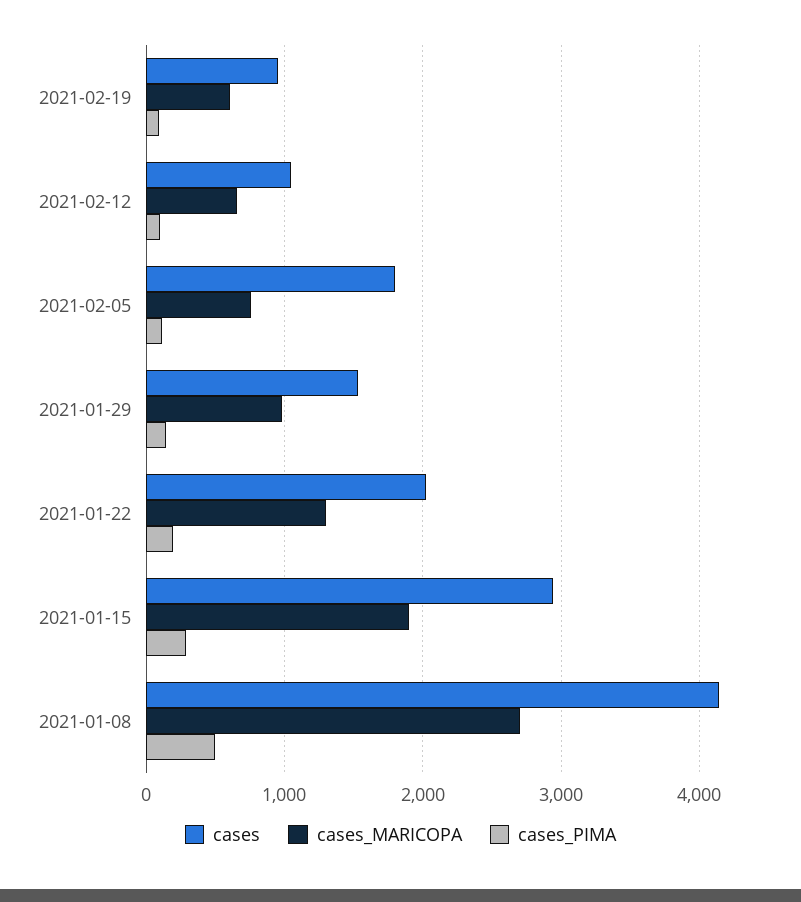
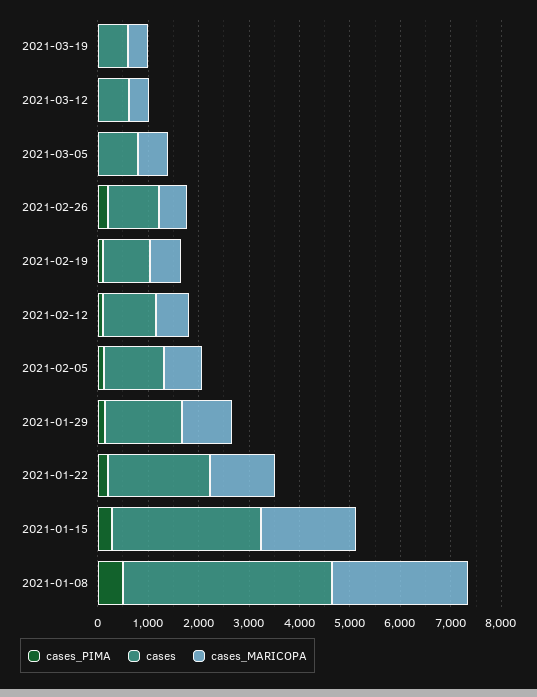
cases, 2021-02-05: 1800 -> 1200
cases_PIMA, 2021-03-19: none -> 0
cases, 2021-03-19: none -> 600
cases_MARICOPA, 2021-03-19: none -> 400
cases_PIMA, 2021-03-12: none -> 0
cases, 2021-03-12: none -> 600
cases_MARICOPA, 2021-03-12: none -> 400
cases_PIMA, 2021-03-05: none -> 0
cases, 2021-03-05: none -> 800
cases_MARICOPA, 2021-03-05: none -> 600
cases_PIMA, 2021-02-26: none -> 200
cases, 2021-02-26: none -> 1000
cases_MARICOPA, 2021-02-26: none -> 600

